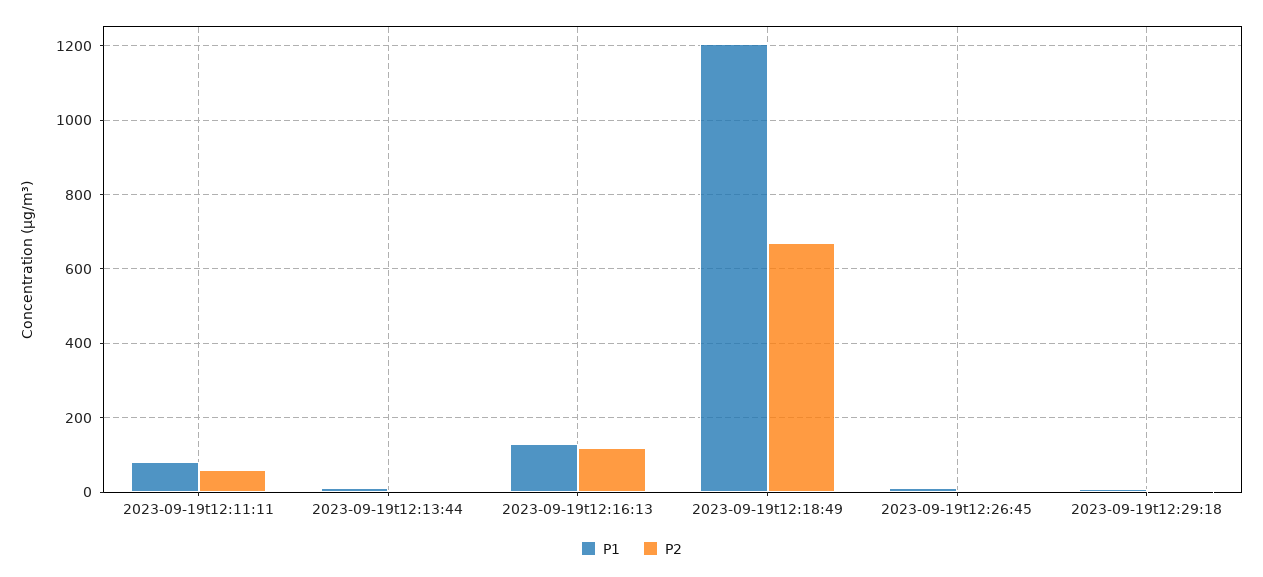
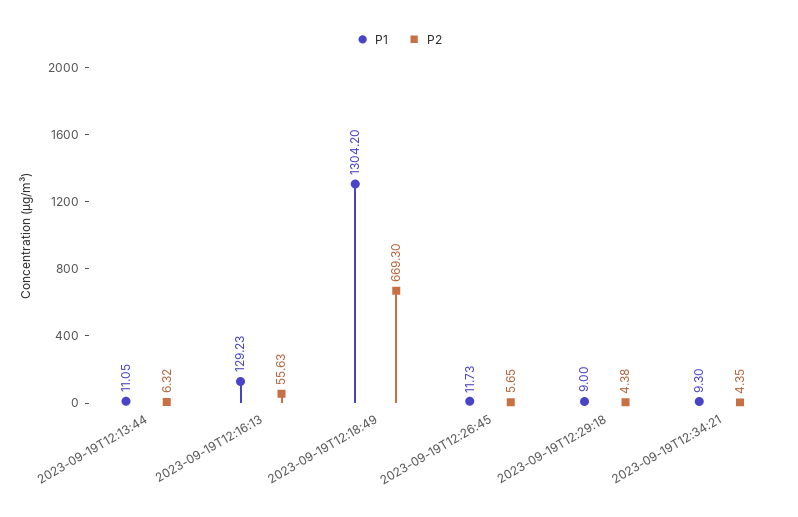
P1, 2023-09-19t12:11:11: 80 -> none
P2, 2023-09-19t12:11:11: 60 -> none
P2, 2023-09-19t12:16:13: 120 -> 55.63
P1, 2023-09-19t12:18:49: 1200 -> 1304.2
P1, 2023-09-19T12:34:21: none -> 9.3
P2, 2023-09-19T12:34:21: none -> 4.35

